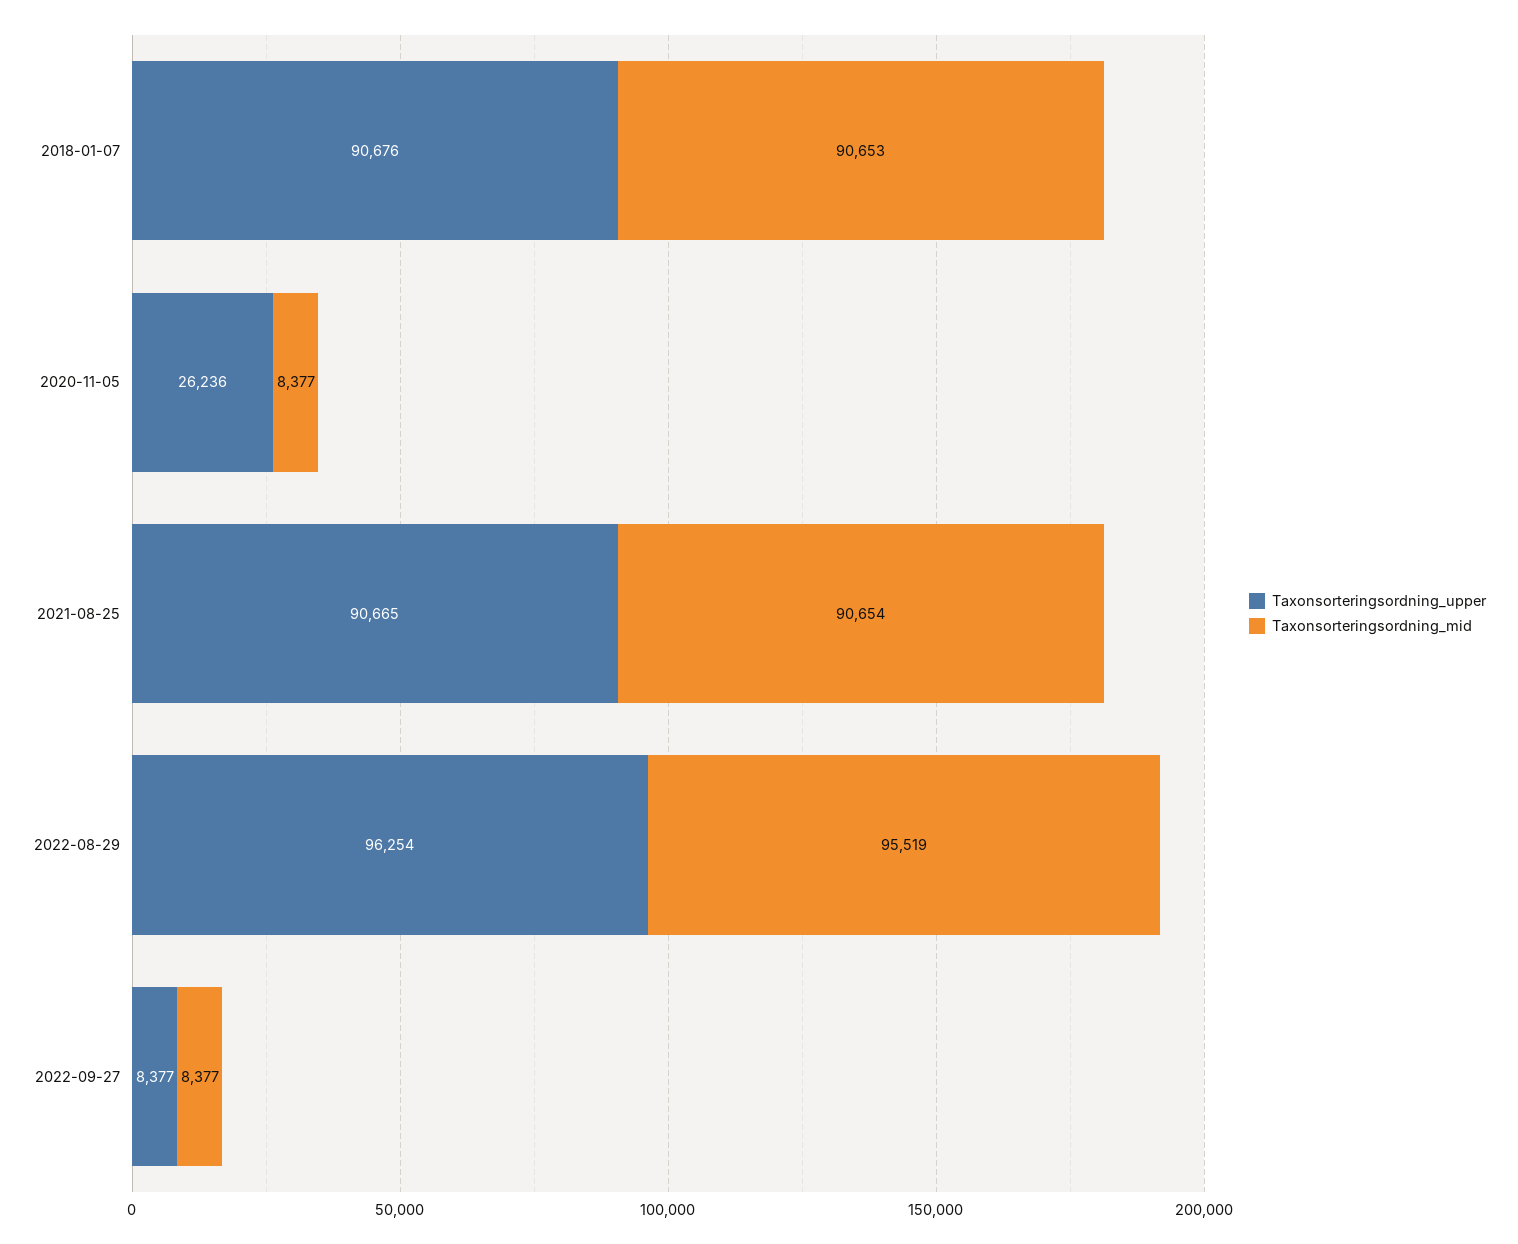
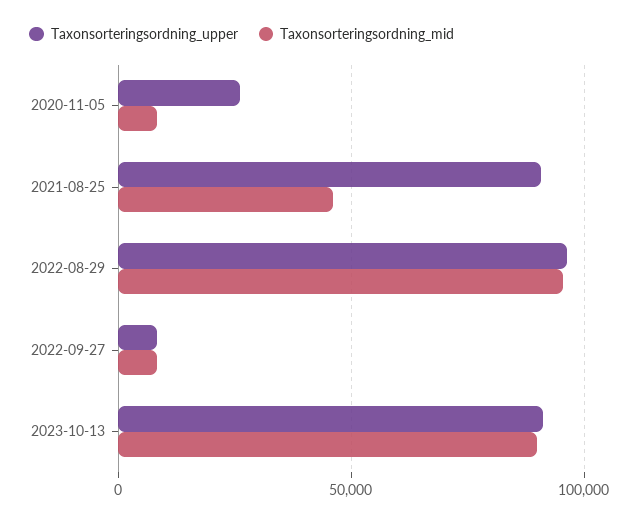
Taxonsorteringsordning_upper, 2018-01-07: 90676 -> none
Taxonsorteringsordning_mid, 2018-01-07: 90653 -> none
Taxonsorteringsordning_mid, 2021-08-25: 90654 -> 45000
Taxonsorteringsordning_upper, 2023-10-13: none -> 90000
Taxonsorteringsordning_mid, 2023-10-13: none -> 90000

